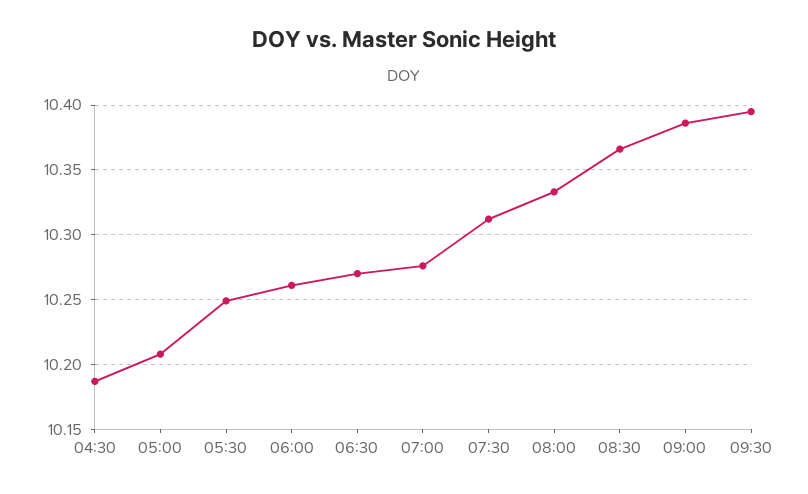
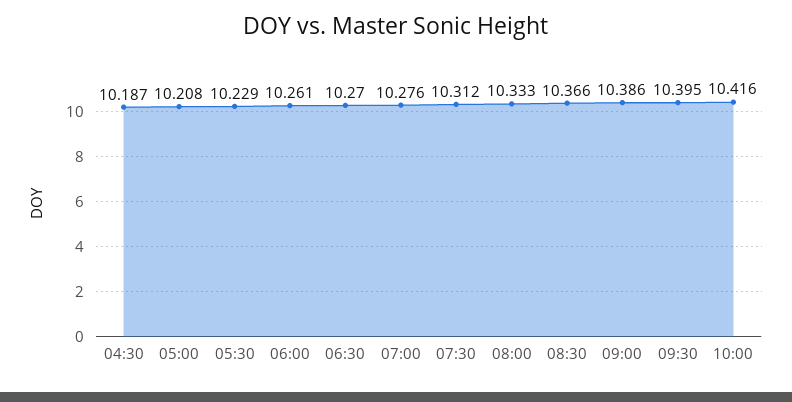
05:30: 10.25 -> 10.229
10:00: none -> 10.416

